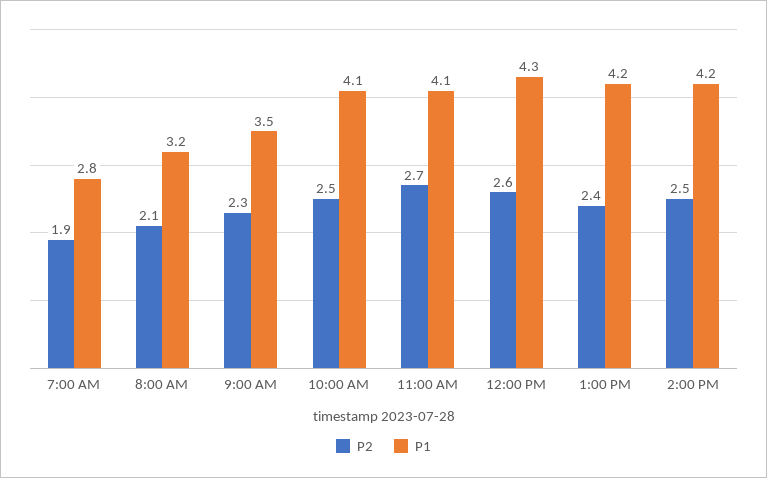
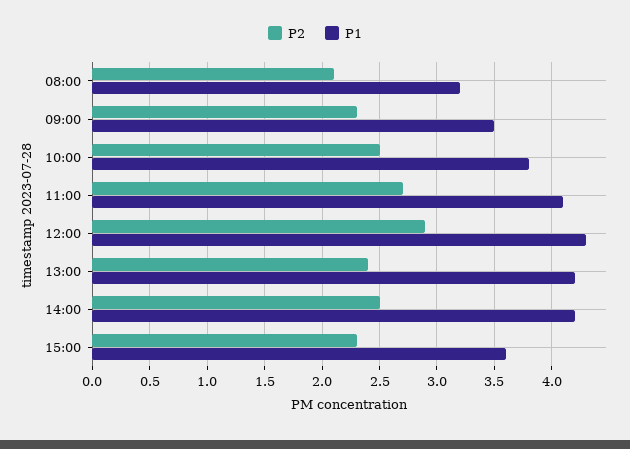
P2, 7:00 AM: 1.9 -> none
P1, 7:00 AM: 2.8 -> none
P1, 10:00 AM: 4.1 -> 3.8
P2, 12:00 PM: 2.6 -> 2.9
P2, 15:00: none -> 2.3
P1, 15:00: none -> 3.6

